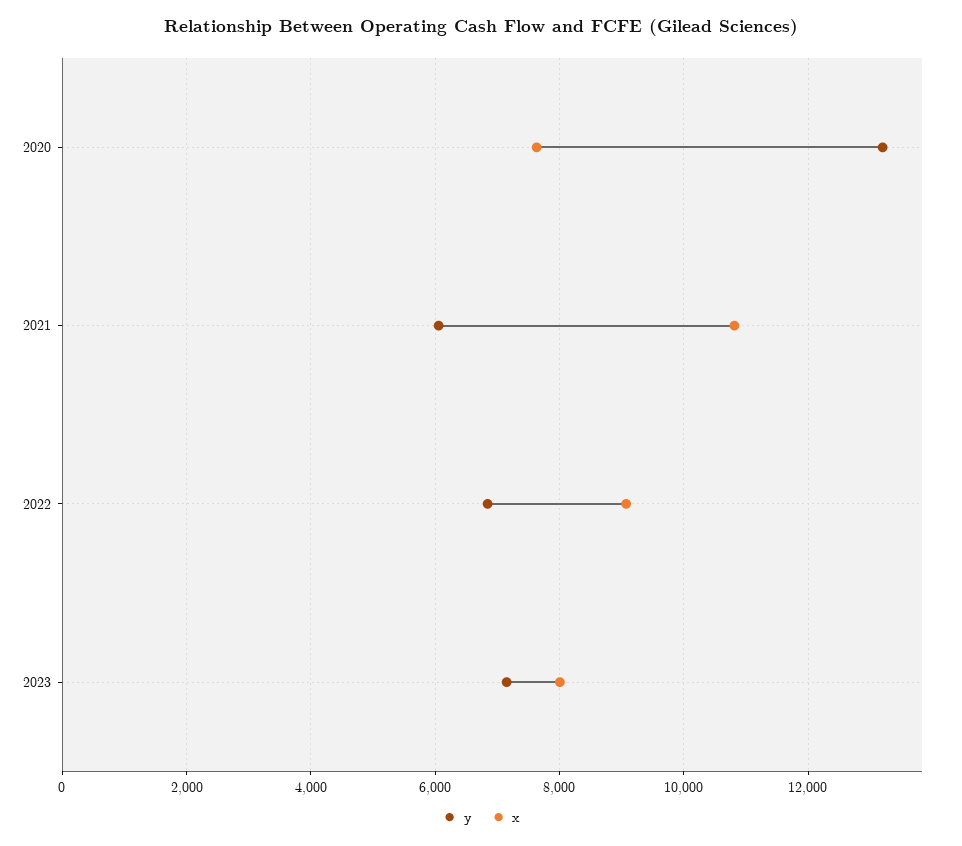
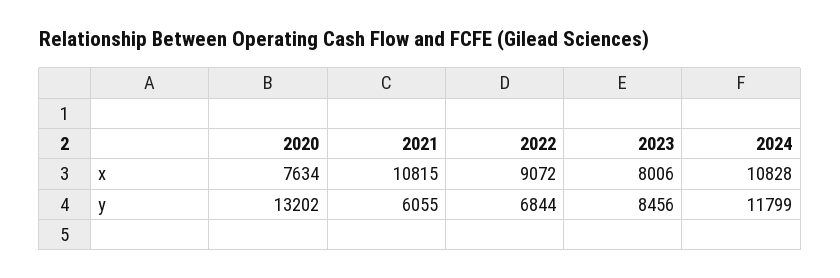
y, 2023: 7200 -> 8456
x, 2024: none -> 10828
y, 2024: none -> 11799

